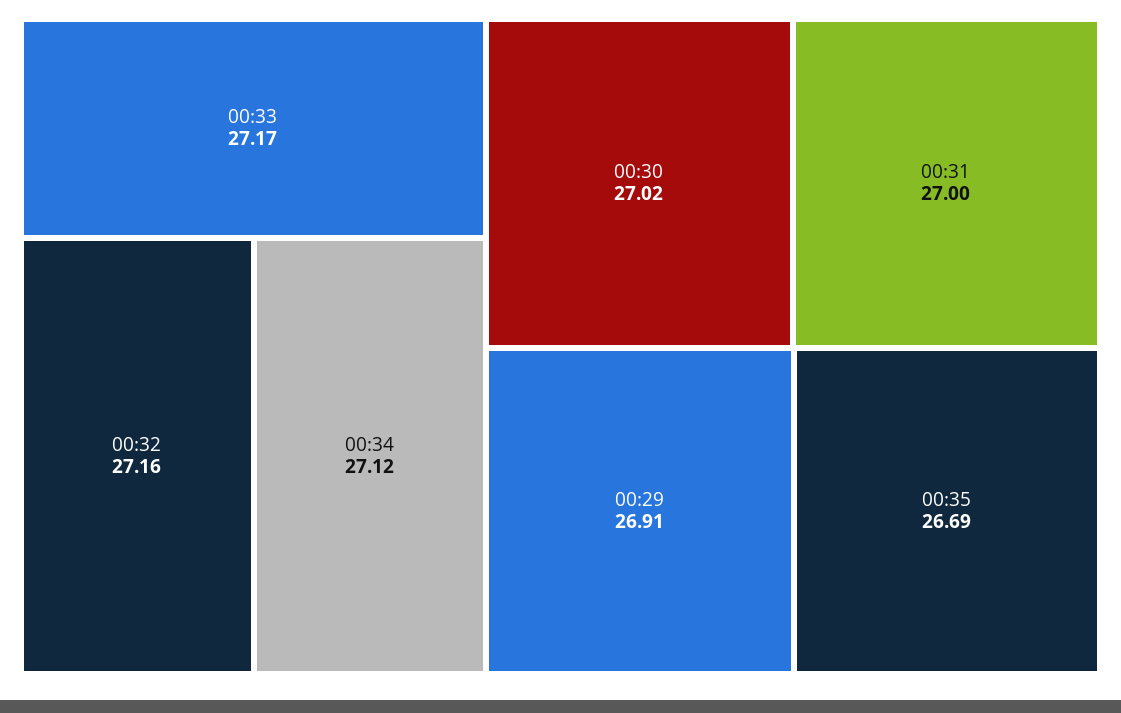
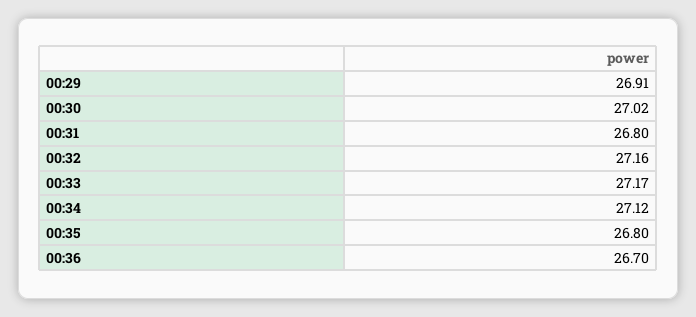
00:31: 27 -> 26.8
00:35: 26.69 -> 26.8
00:36: none -> 26.7

